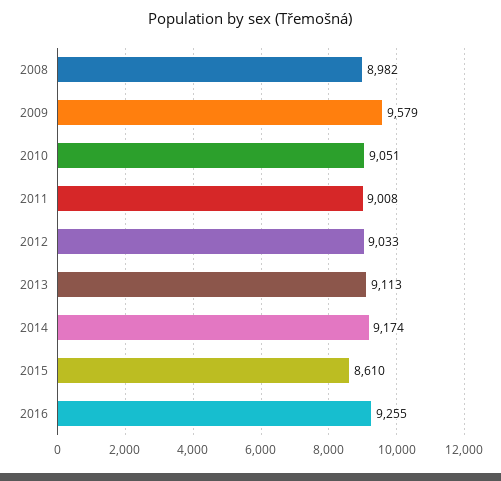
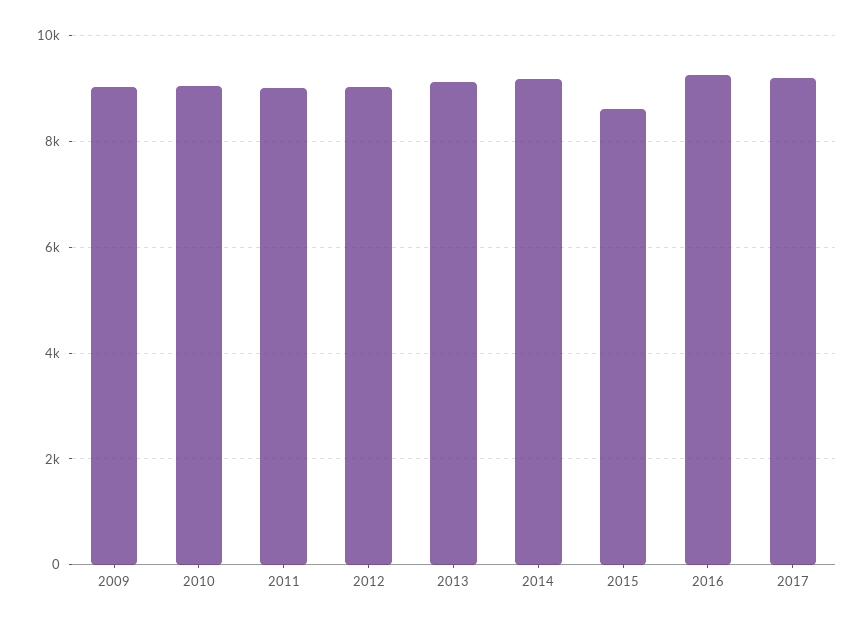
2008: 8982 -> none
2009: 9579 -> 9000
2017: none -> 9200

